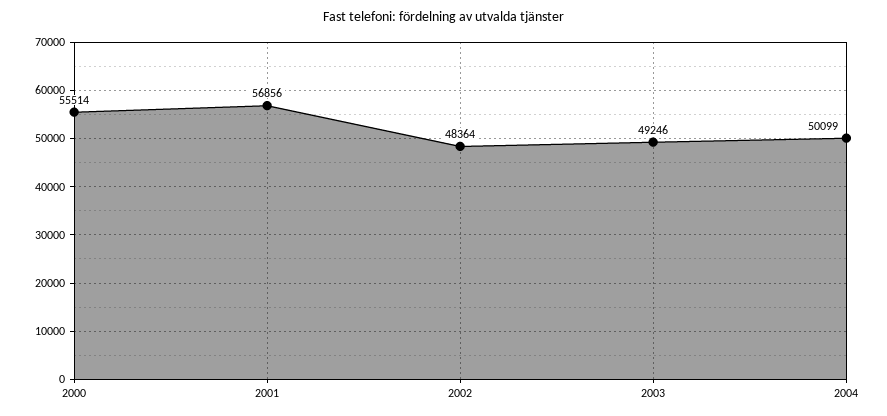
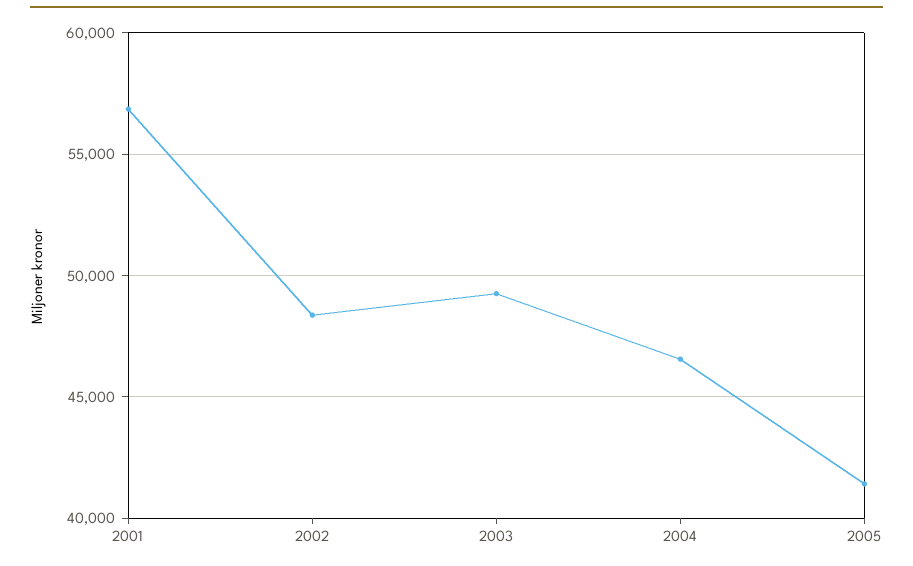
2000: 55514 -> none
2004: 50099 -> 46500
2005: none -> 41500

